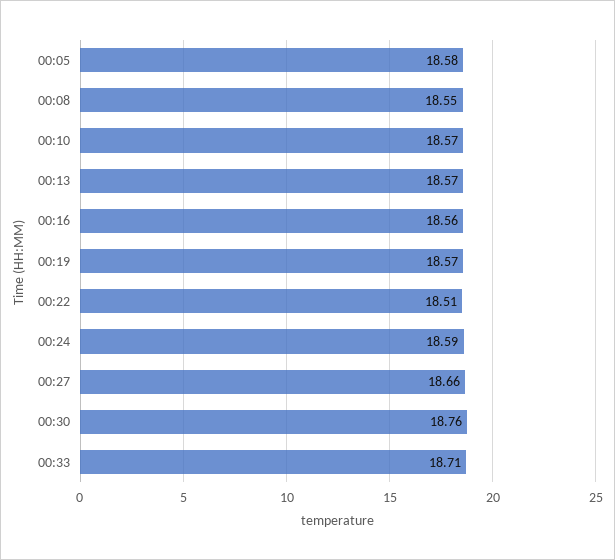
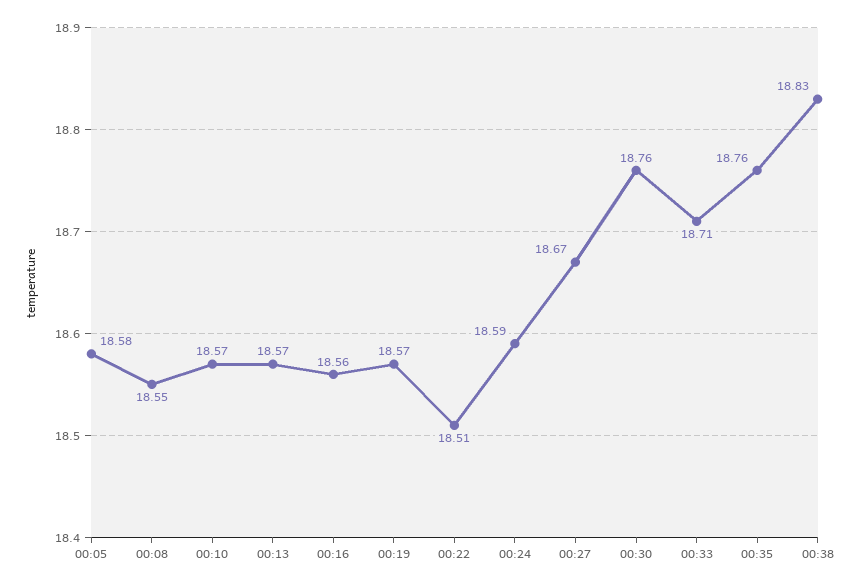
00:27: 18.66 -> 18.67
00:35: none -> 18.76
00:38: none -> 18.83

